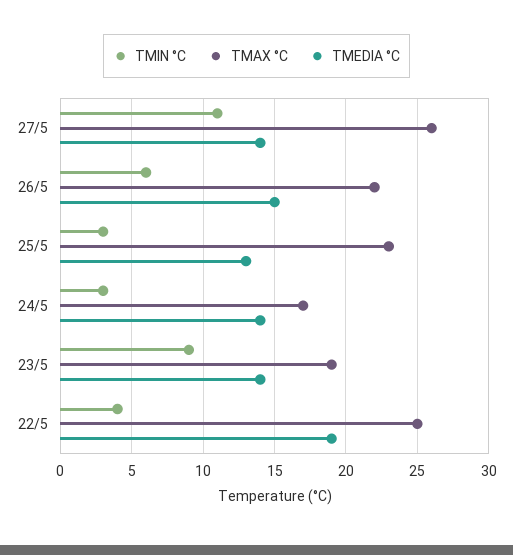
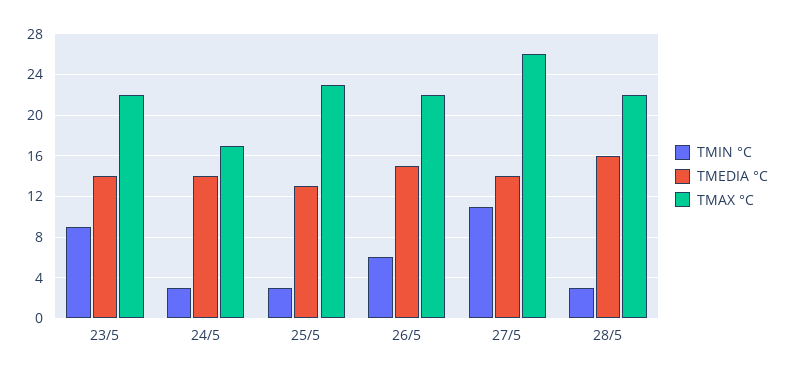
TMAX °C, 23/5: 19 -> 22
TMIN °C, 22/5: 4 -> none
TMAX °C, 22/5: 25 -> none
TMEDIA °C, 22/5: 19 -> none
TMIN °C, 28/5: none -> 3
TMEDIA °C, 28/5: none -> 16
TMAX °C, 28/5: none -> 22

